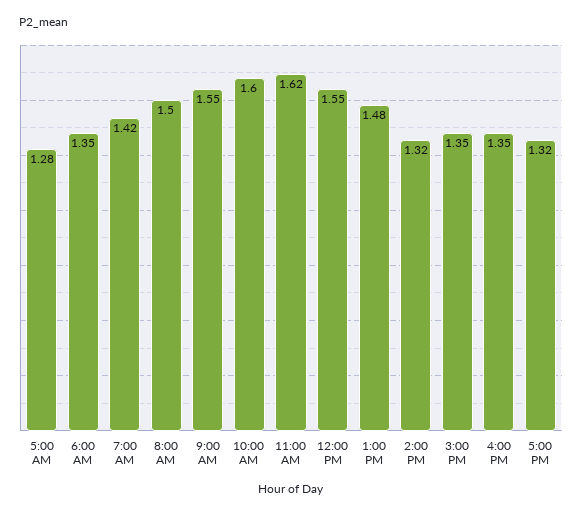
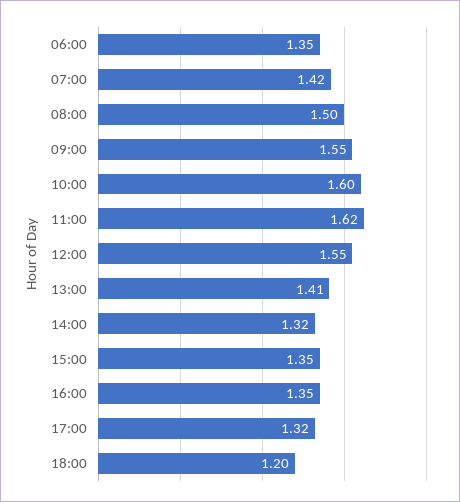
5:00 AM: 1.28 -> none
1:00 PM: 1.48 -> 1.41
18:00: none -> 1.2

